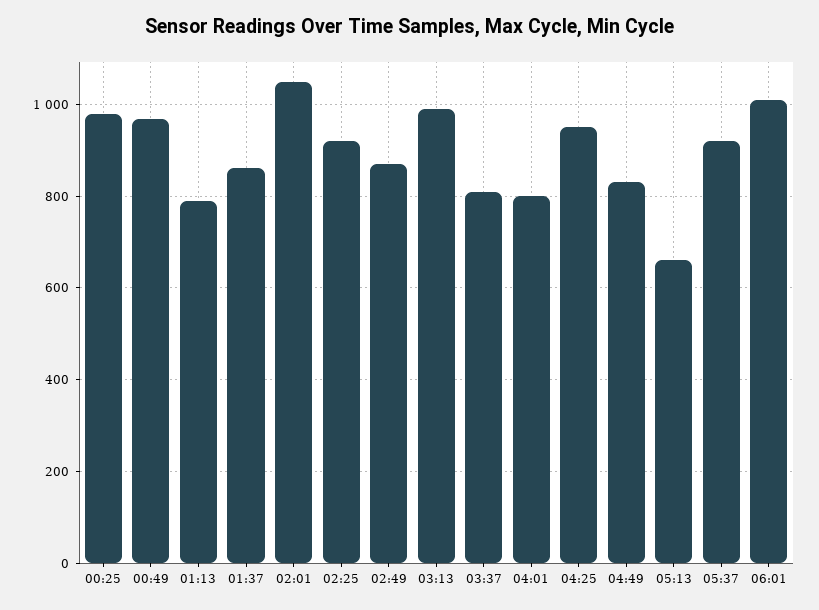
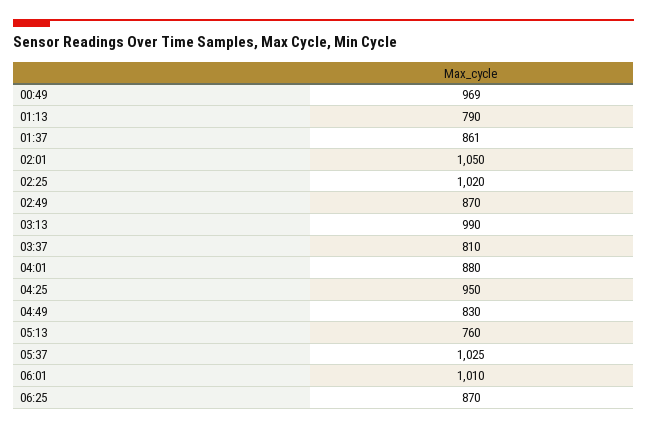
00:25: 980 -> none
02:25: 920 -> 1020
04:01: 800 -> 880
05:13: 660 -> 760
05:37: 920 -> 1025
06:25: none -> 870

